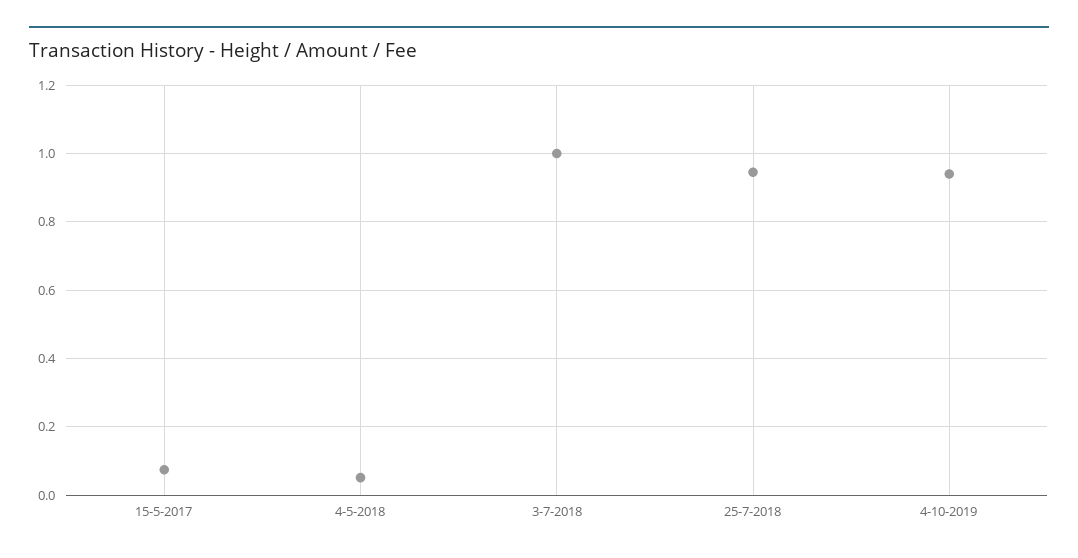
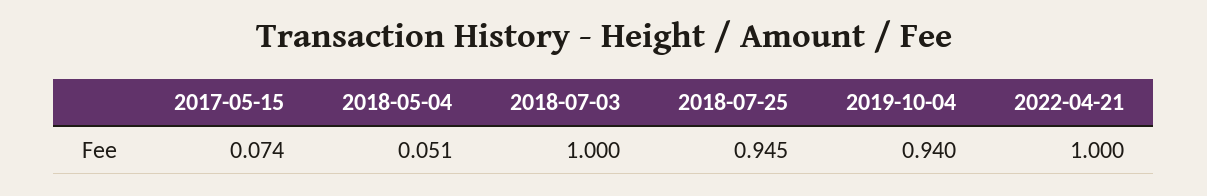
2022-04-21: none -> 1

